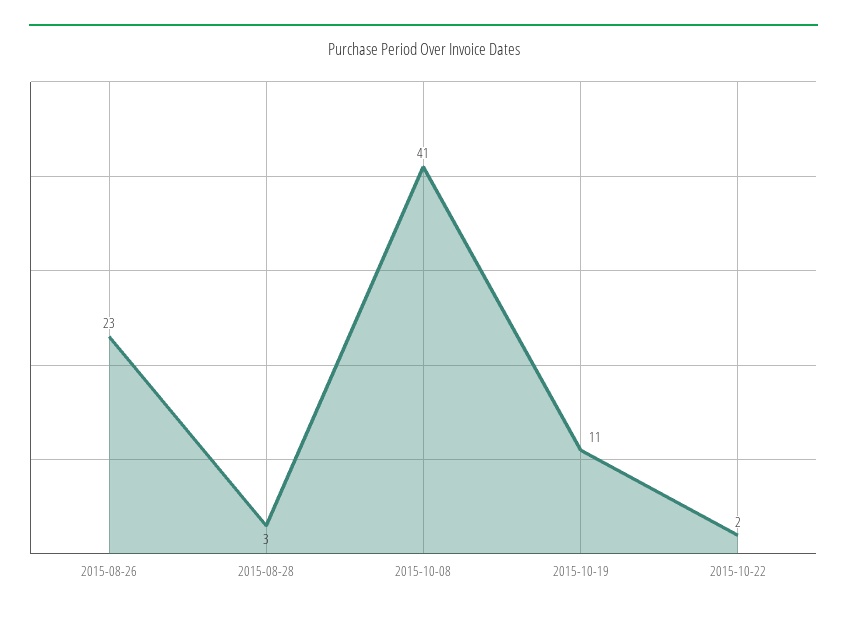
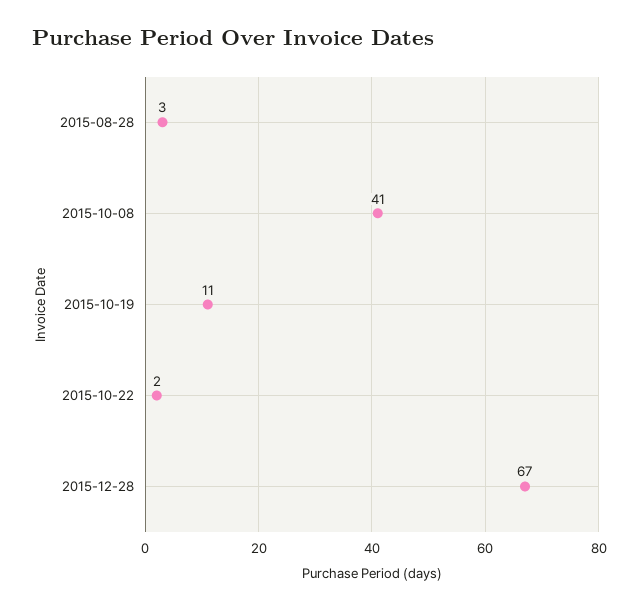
2015-08-26: 23 -> none
2015-12-28: none -> 67

